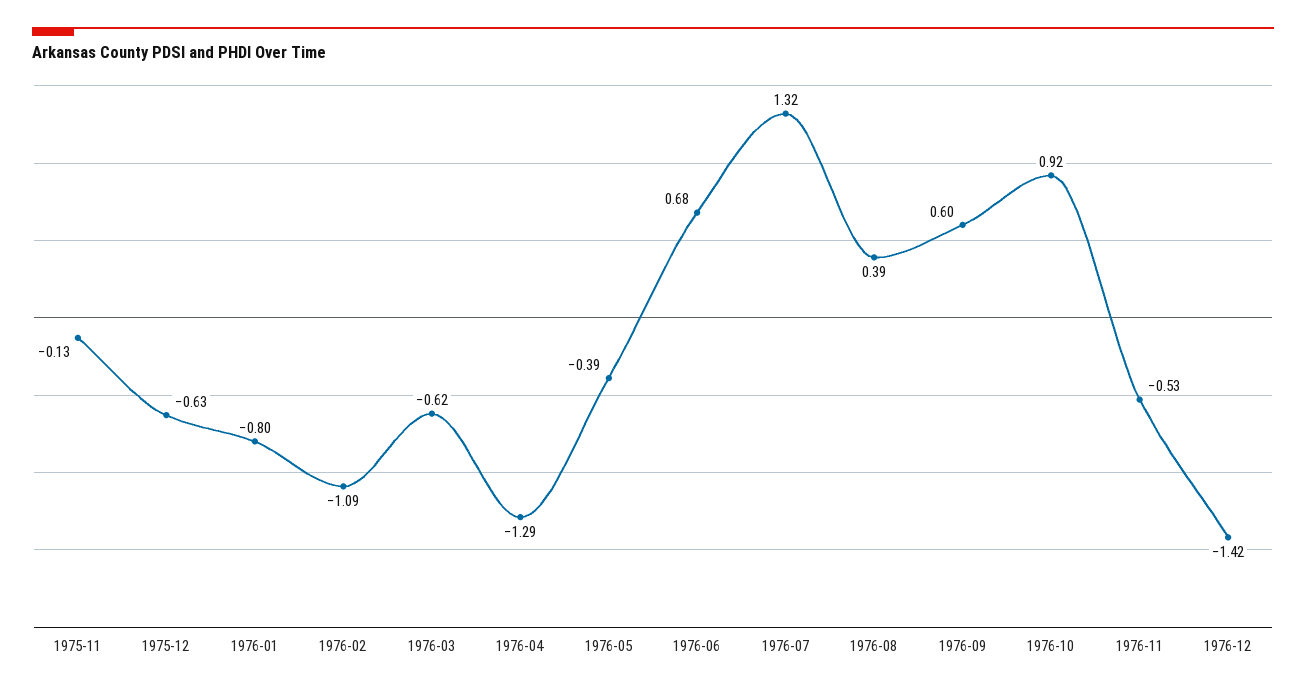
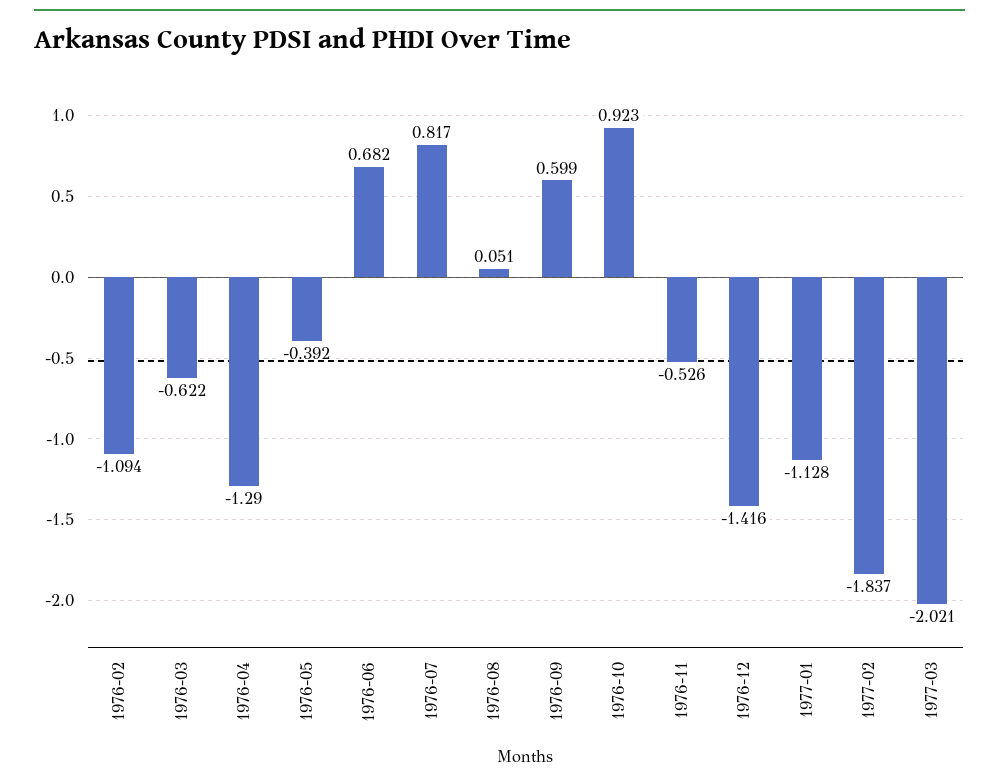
1975-11: -0.13 -> none
1975-12: -0.63 -> none
1976-01: -0.8 -> none
1976-07: 1.32 -> 0.817
1976-08: 0.39 -> 0.051
1977-01: none -> -1.128
1977-02: none -> -1.837
1977-03: none -> -2.021

